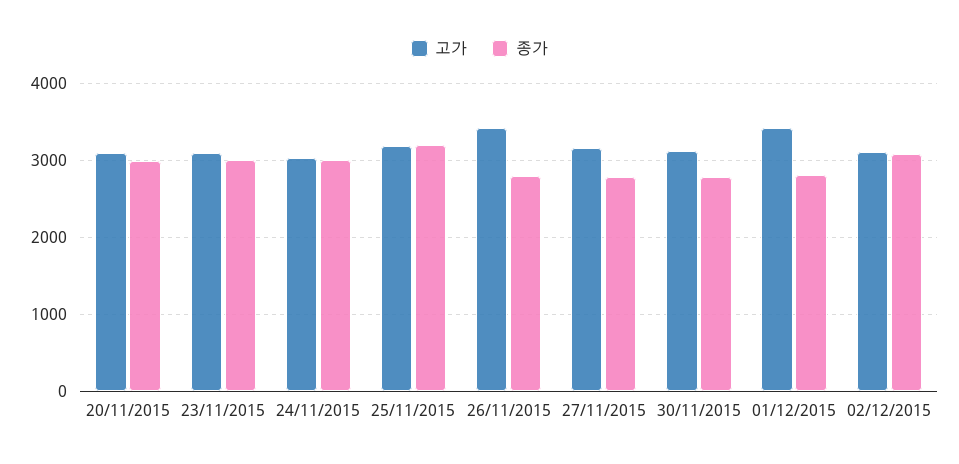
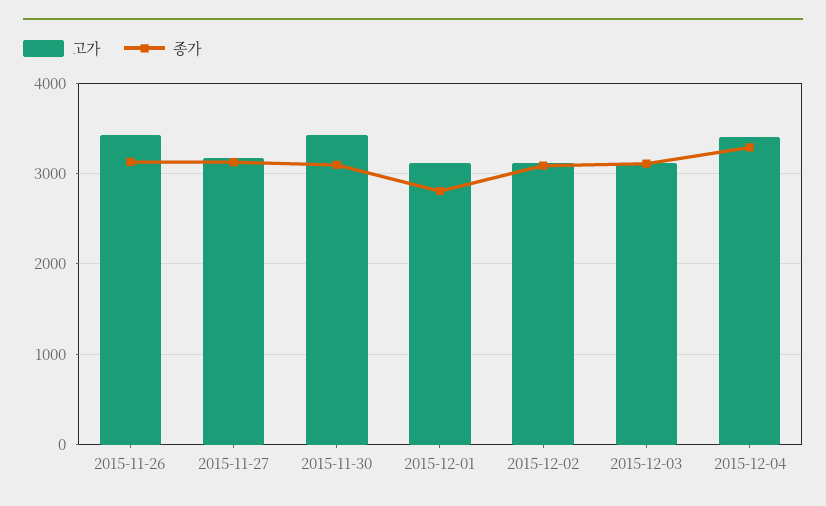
고가, 20/11/2015: 3100 -> none
종가, 20/11/2015: 3000 -> none
고가, 23/11/2015: 3100 -> none
종가, 23/11/2015: 3000 -> none
고가, 24/11/2015: 3000 -> none
종가, 24/11/2015: 3000 -> none
고가, 25/11/2015: 3200 -> none
종가, 25/11/2015: 3200 -> none
종가, 26/11/2015: 2800 -> 3100
종가, 27/11/2015: 2800 -> 3100
고가, 30/11/2015: 3100 -> 3400
종가, 30/11/2015: 2800 -> 3100
고가, 01/12/2015: 3400 -> 3100
고가, 2015-12-03: none -> 3100
종가, 2015-12-03: none -> 3100
고가, 2015-12-04: none -> 3400
종가, 2015-12-04: none -> 3300

